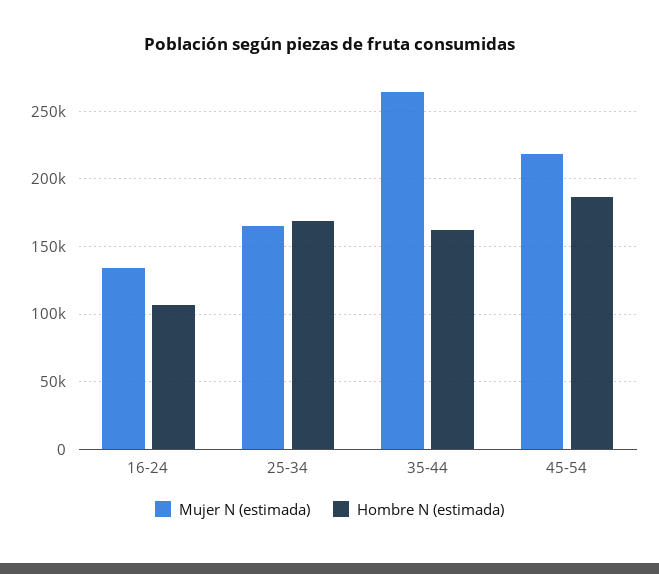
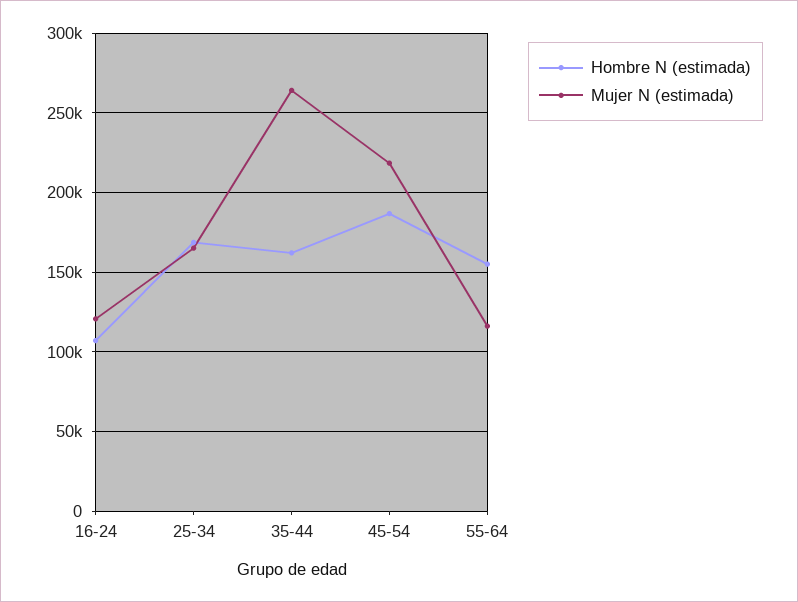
Mujer N (estimada), 16-24: 135000 -> 120000
Hombre N (estimada), 55-64: none -> 155000
Mujer N (estimada), 55-64: none -> 115000

